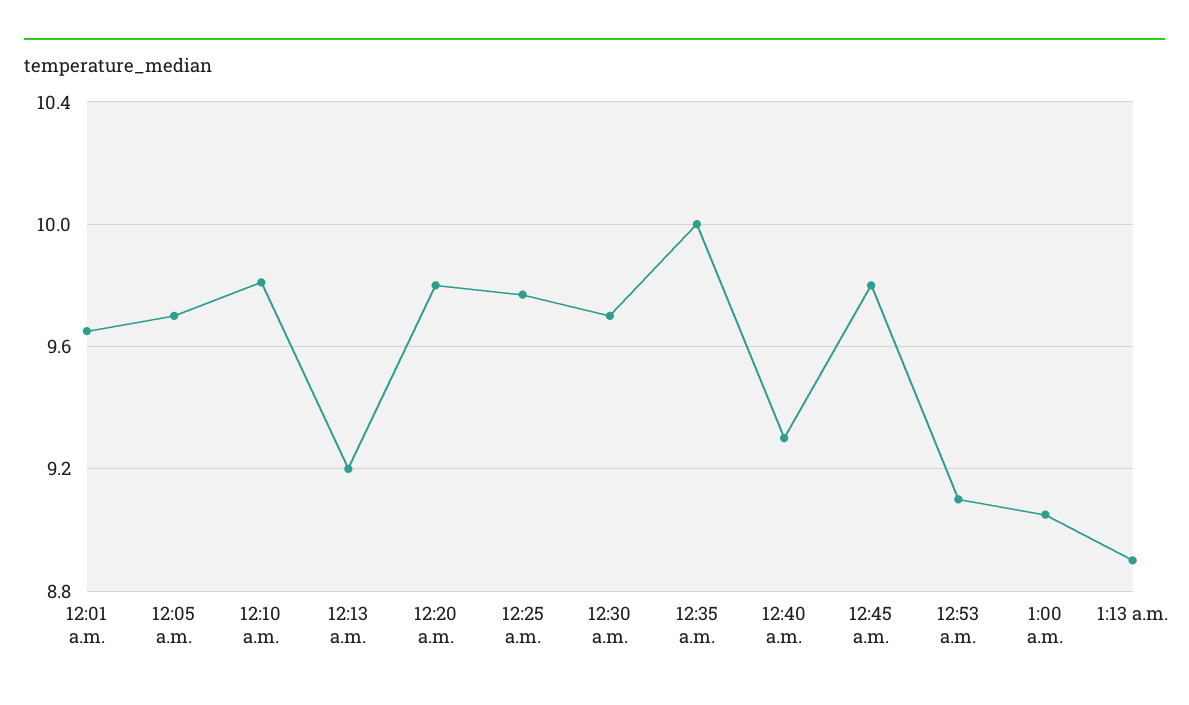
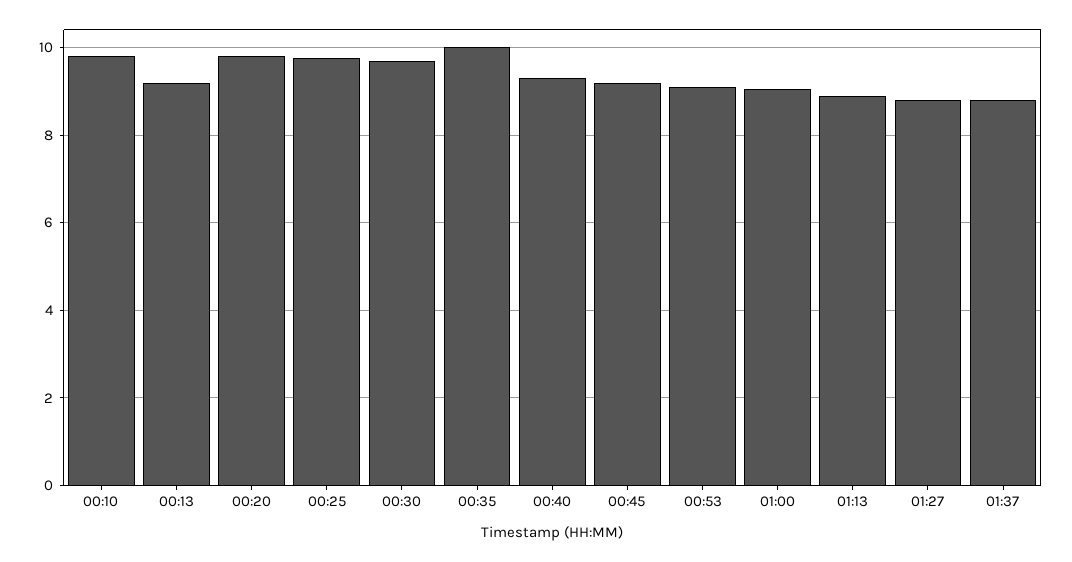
12:01 a.m.: 9.65 -> none
12:05 a.m.: 9.7 -> none
12:45 a.m.: 9.8 -> 9.2
01:27: none -> 8.8
01:37: none -> 8.8

